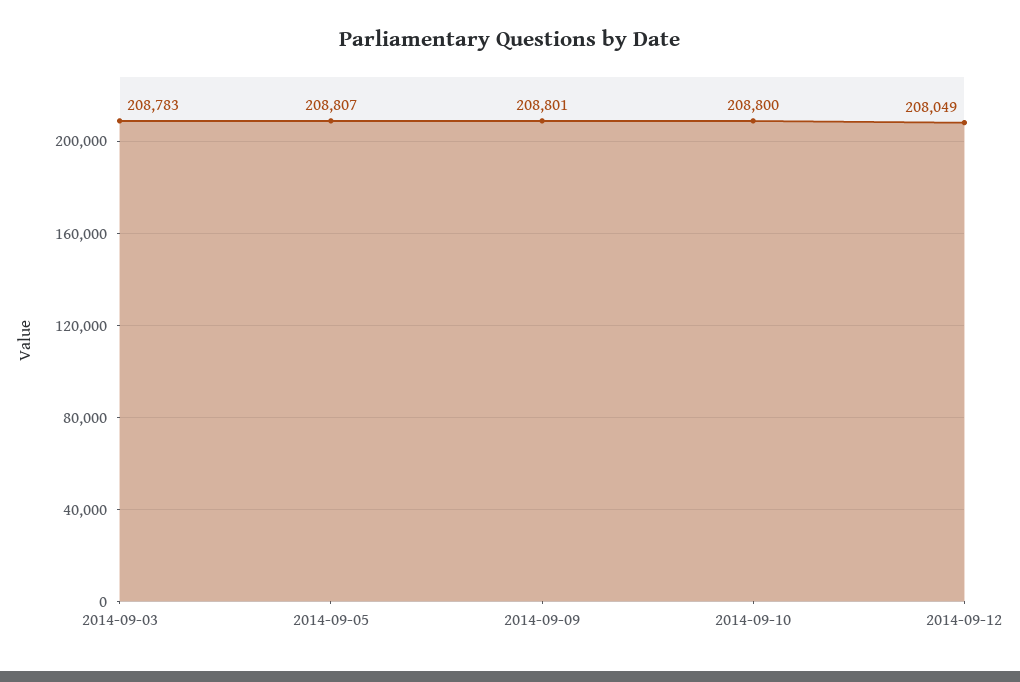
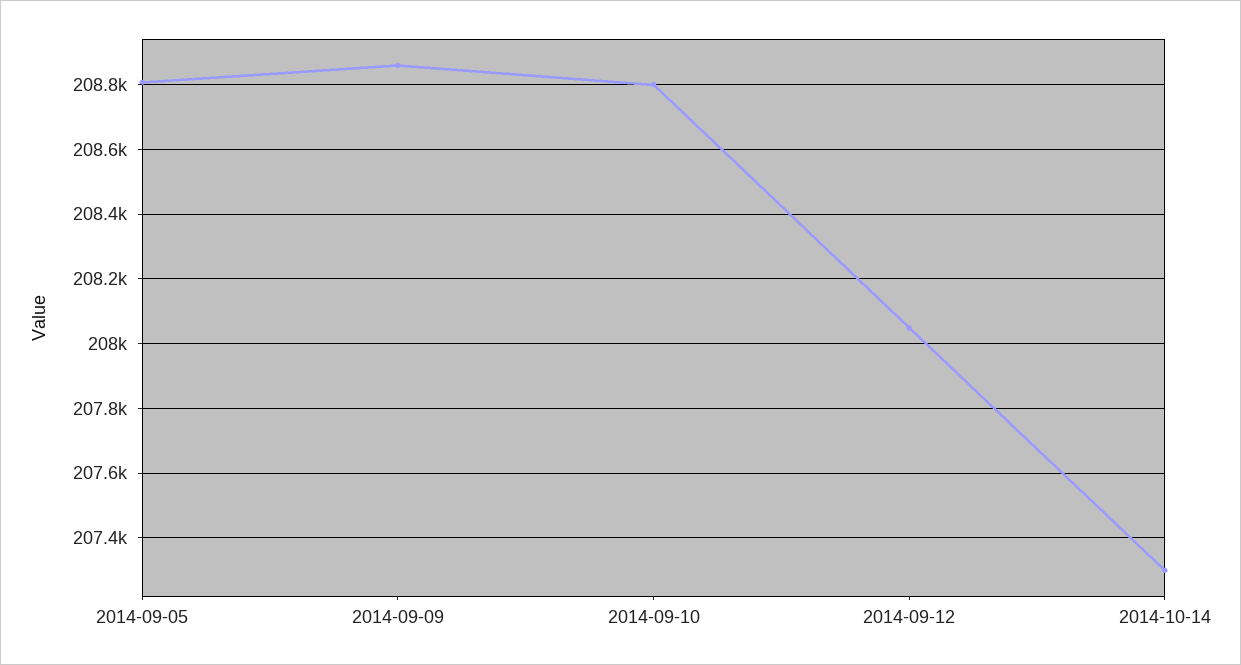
2014-09-03: 208783 -> none
2014-09-09: 208801 -> 208860
2014-10-14: none -> 207300

